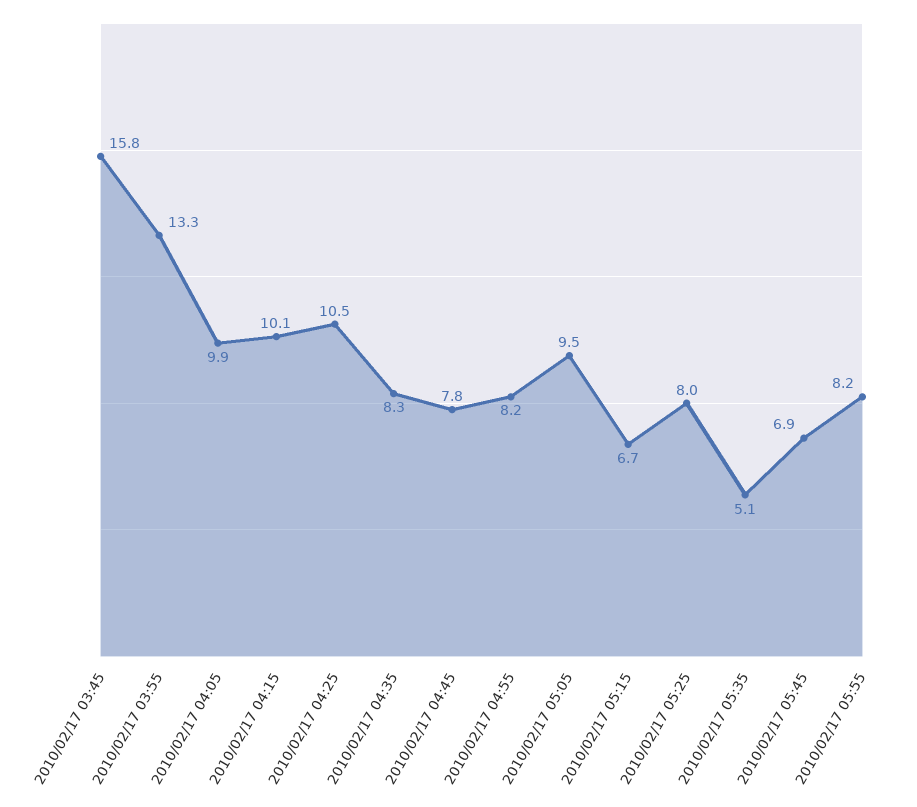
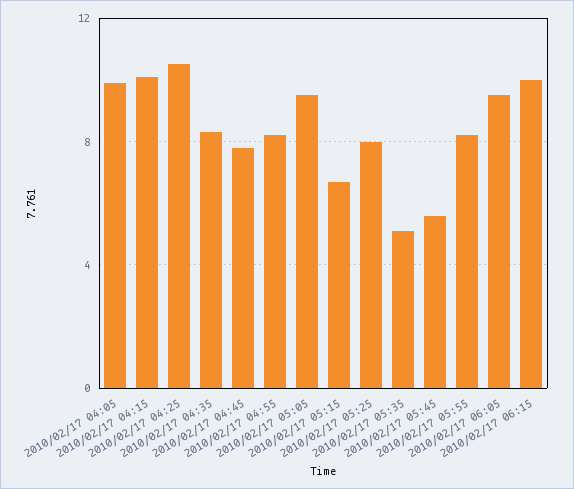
2010/02/17 03:45: 15.8 -> none
2010/02/17 03:55: 13.3 -> none
2010/02/17 05:45: 6.9 -> 5.5
2010/02/17 06:05: none -> 9.5
2010/02/17 06:15: none -> 10

